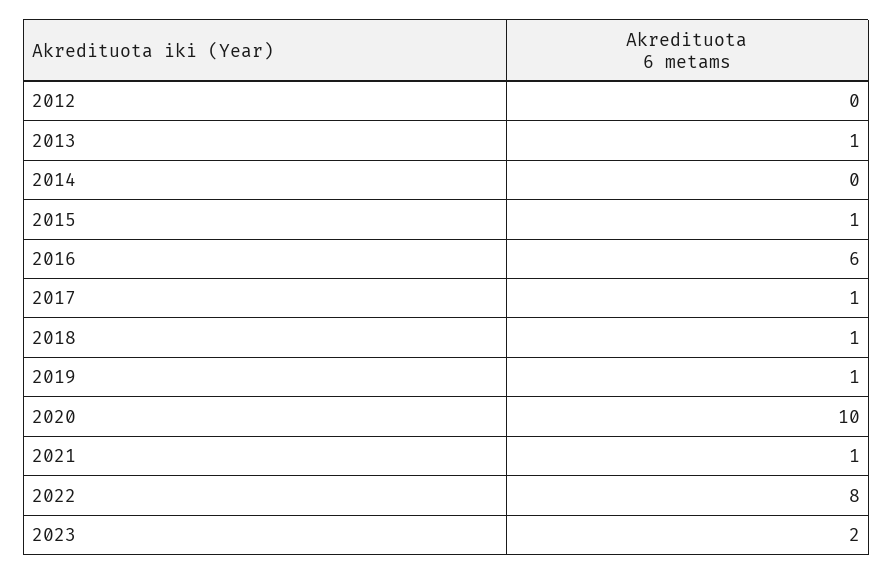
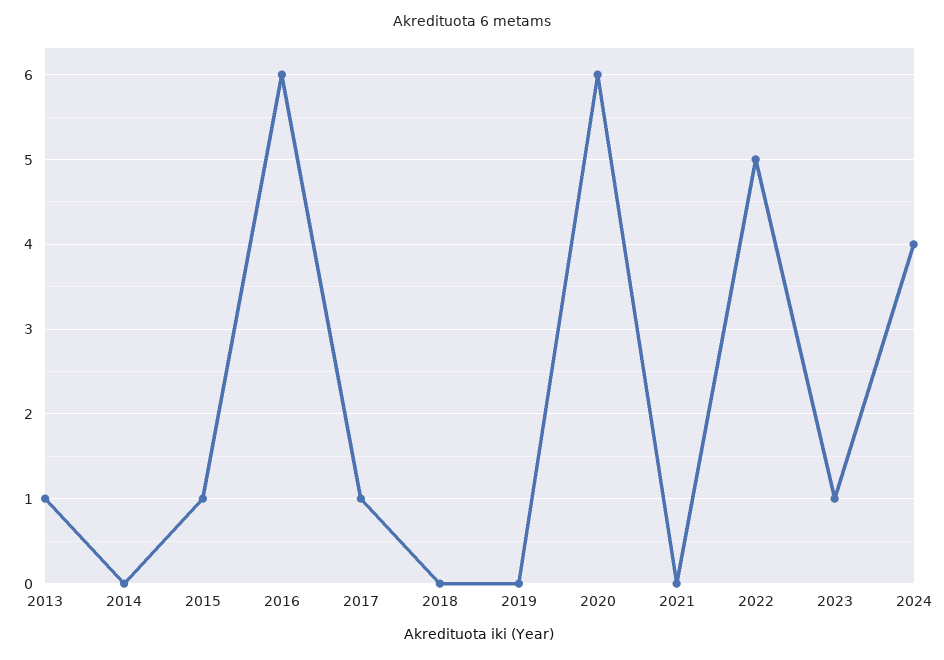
2012: 0 -> none
2018: 1 -> 0
2019: 1 -> 0
2020: 10 -> 6
2021: 1 -> 0
2022: 8 -> 5
2023: 2 -> 1
2024: none -> 4

